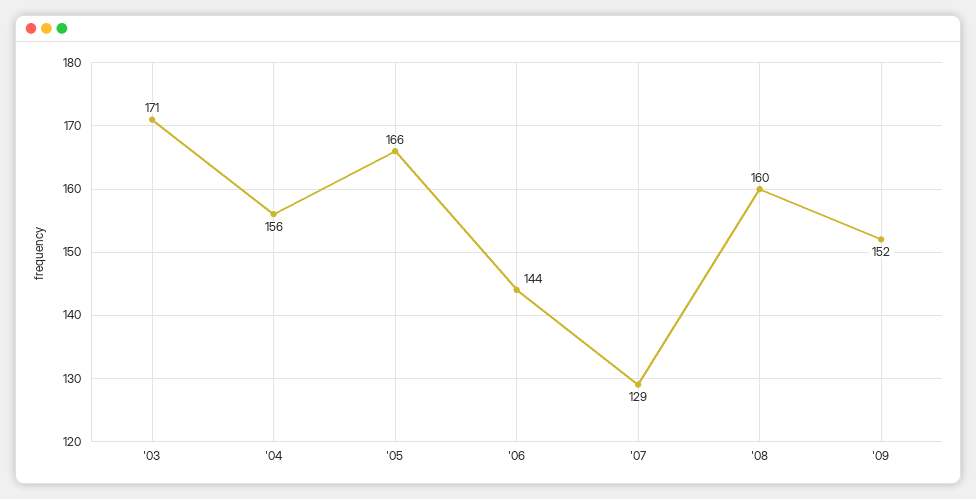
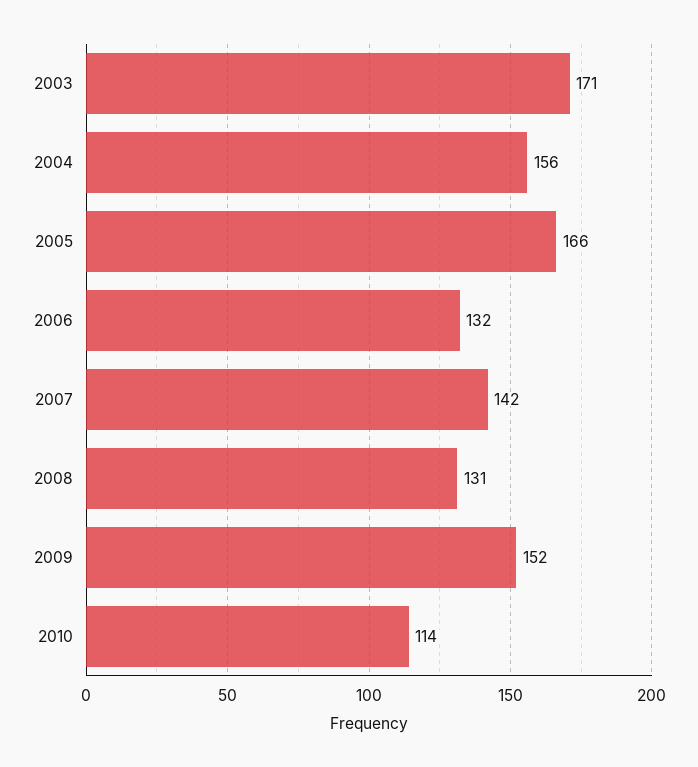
'06: 144 -> 132
'07: 129 -> 142
'08: 160 -> 131
2010: none -> 114

